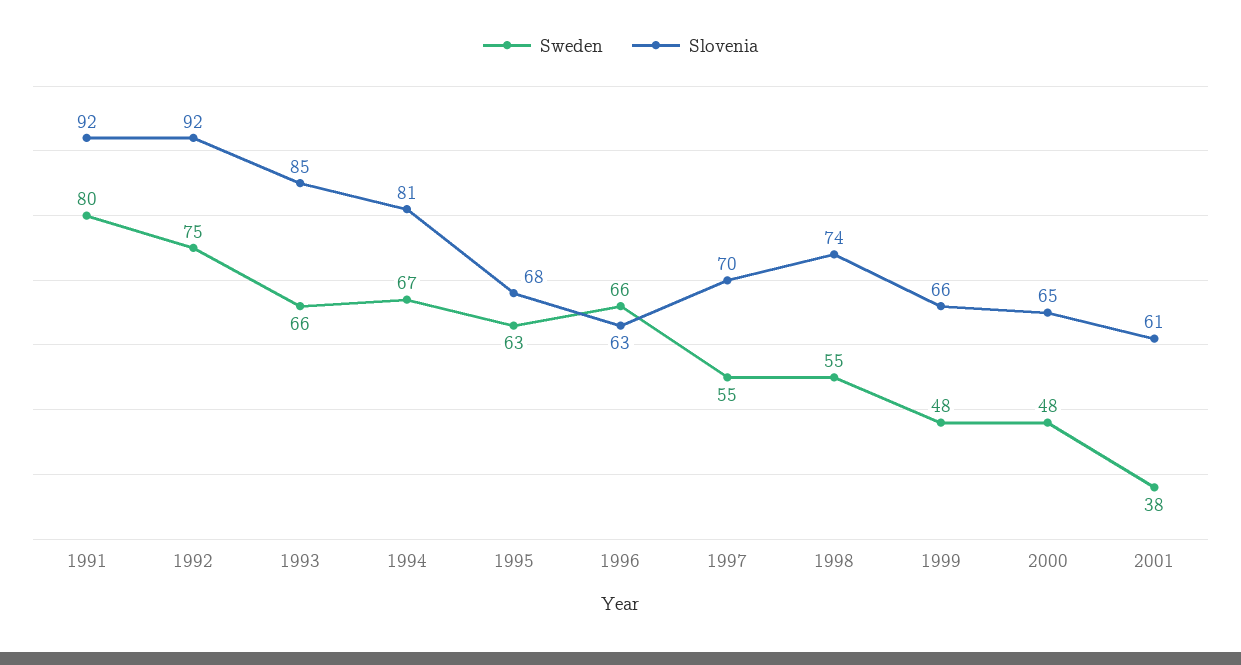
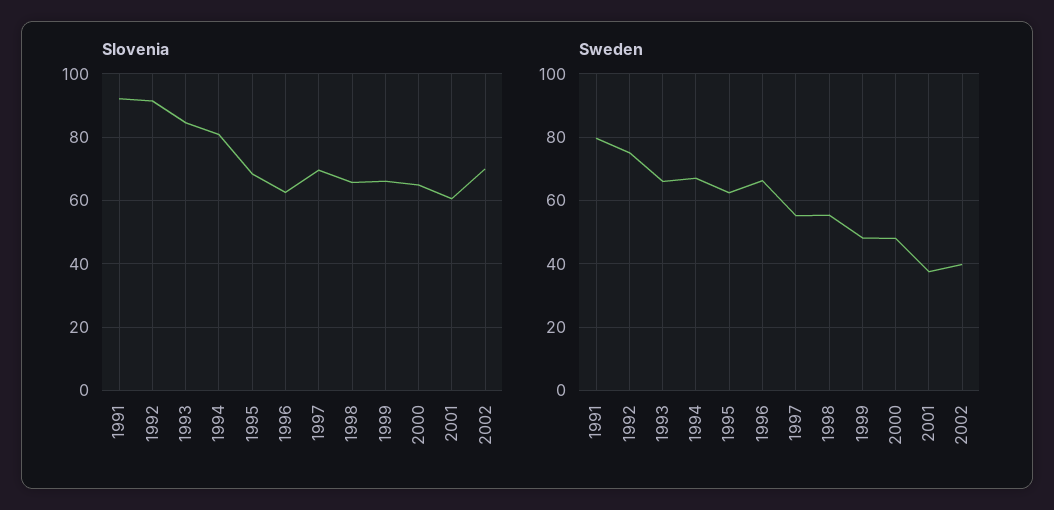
Slovenia, 1998: 74 -> 66
Slovenia, 2002: none -> 70
Sweden, 2002: none -> 40

